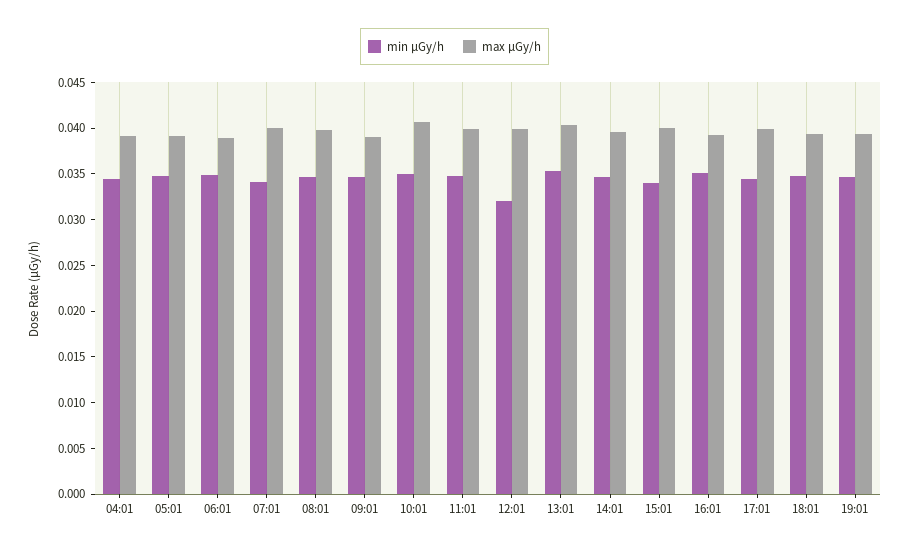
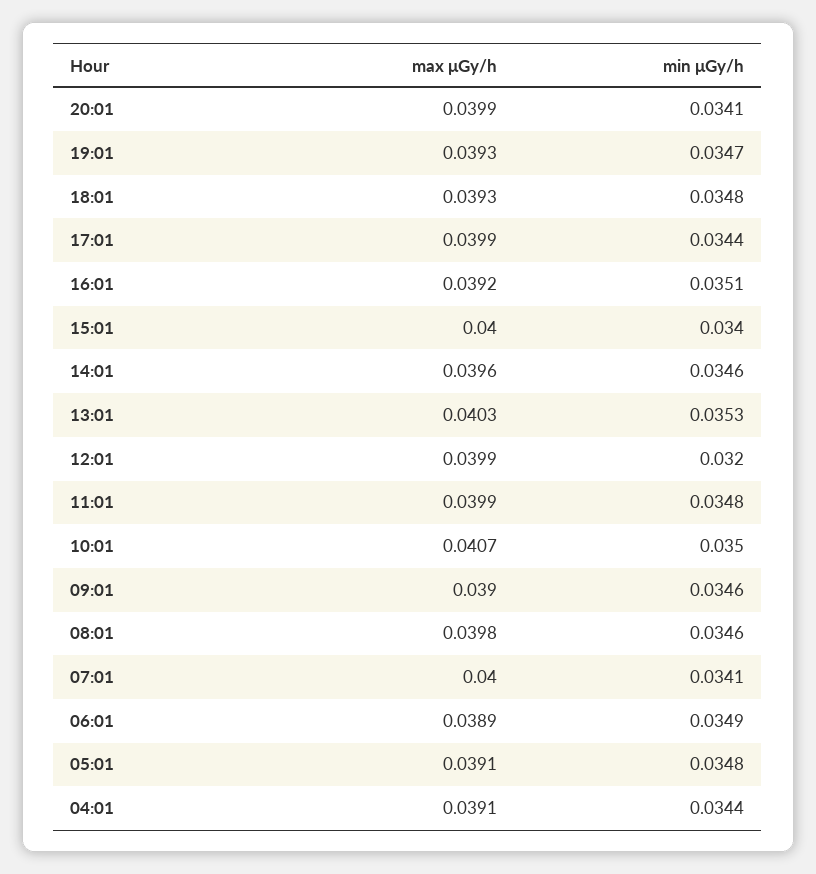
max μGy/h, 20:01: none -> 0.0399
min μGy/h, 20:01: none -> 0.0341

